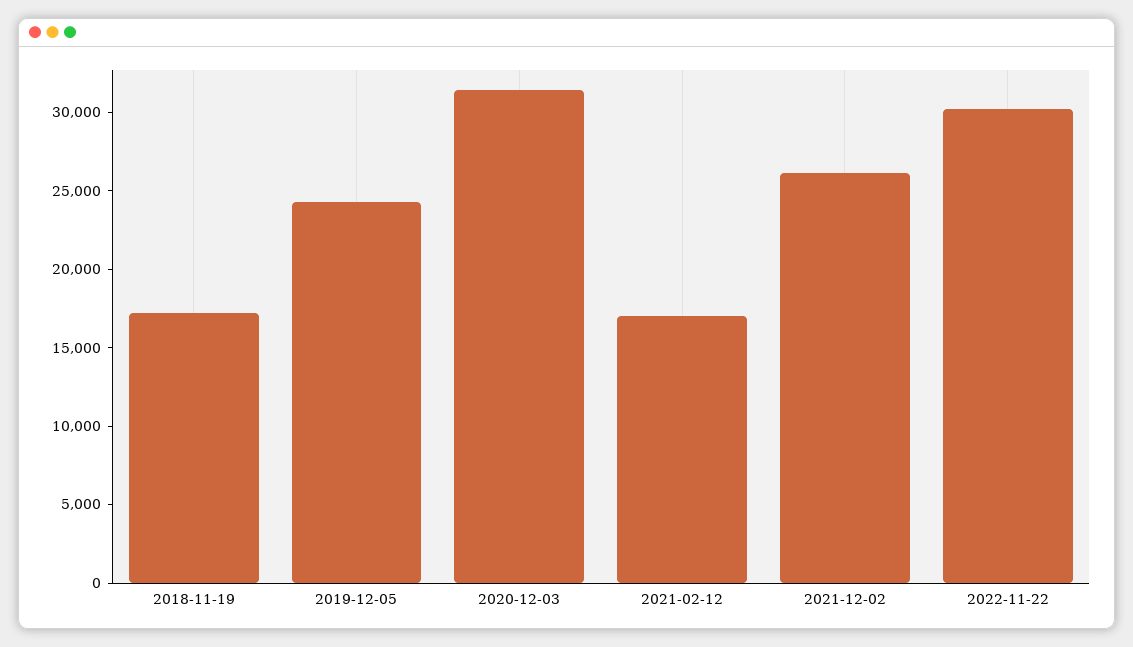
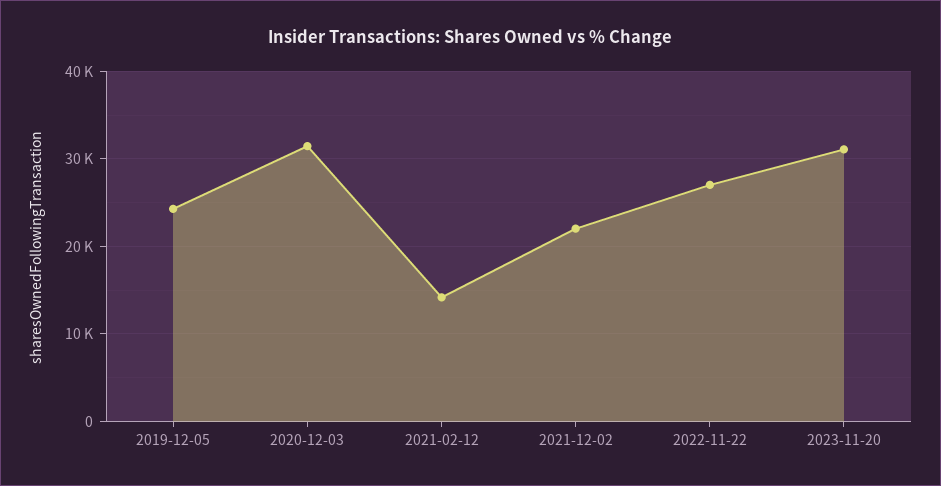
2018-11-19: 17000 -> none
2021-02-12: 17000 -> 14000
2021-12-02: 26000 -> 22000
2022-11-22: 30000 -> 27000
2023-11-20: none -> 31000

